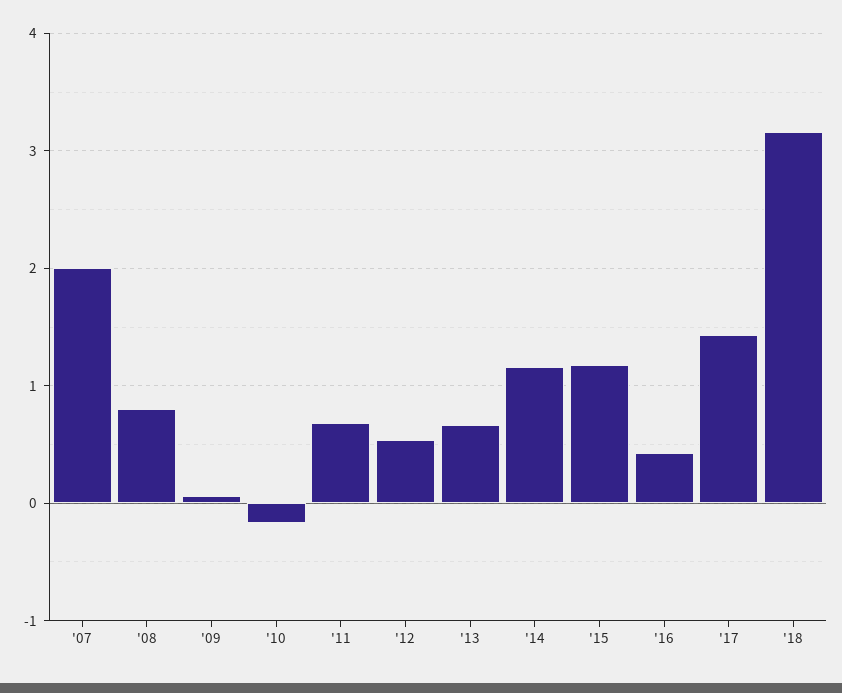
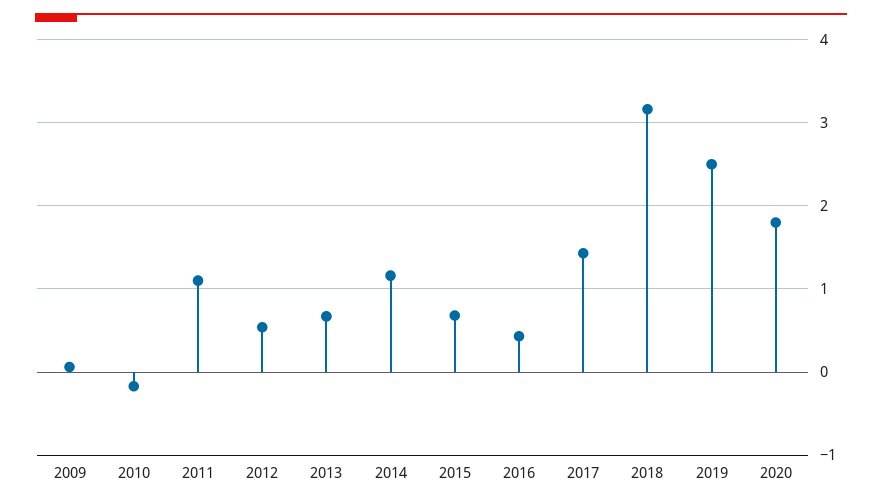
'07: 2 -> none
'08: 0.8 -> none
'11: 0.7 -> 1.1
'15: 1.2 -> 0.7
2019: none -> 2.5
2020: none -> 1.8

